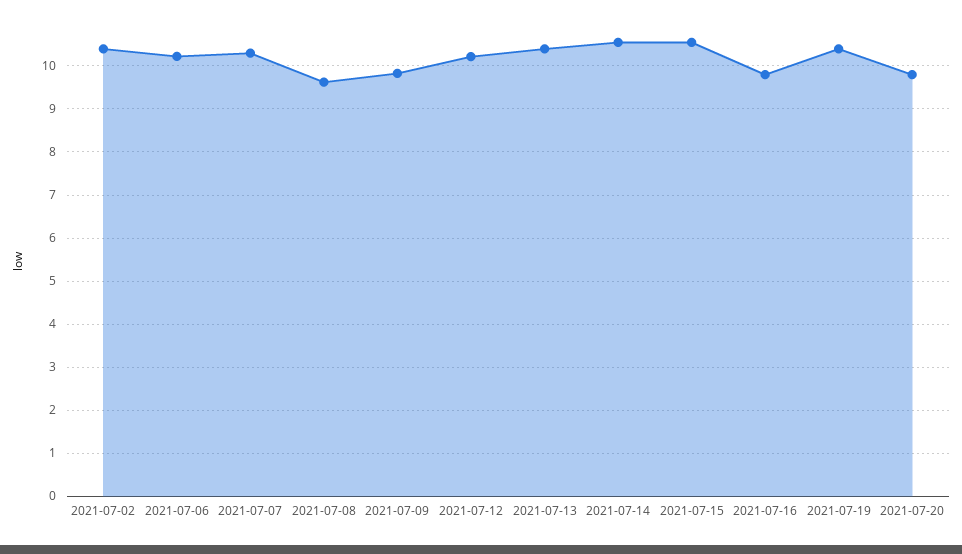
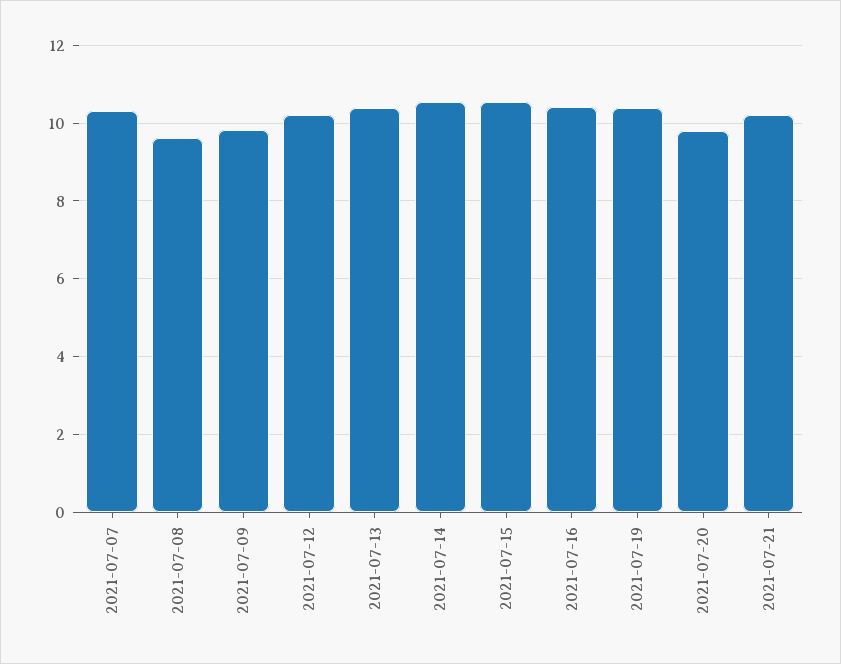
2021-07-02: 10.4 -> none
2021-07-06: 10.2 -> none
2021-07-16: 9.8 -> 10.4
2021-07-21: none -> 10.2

